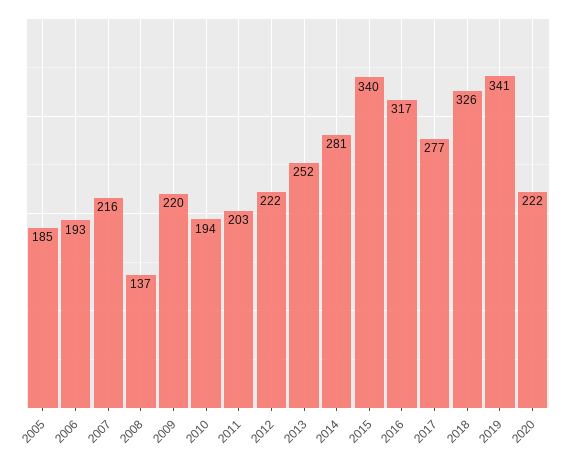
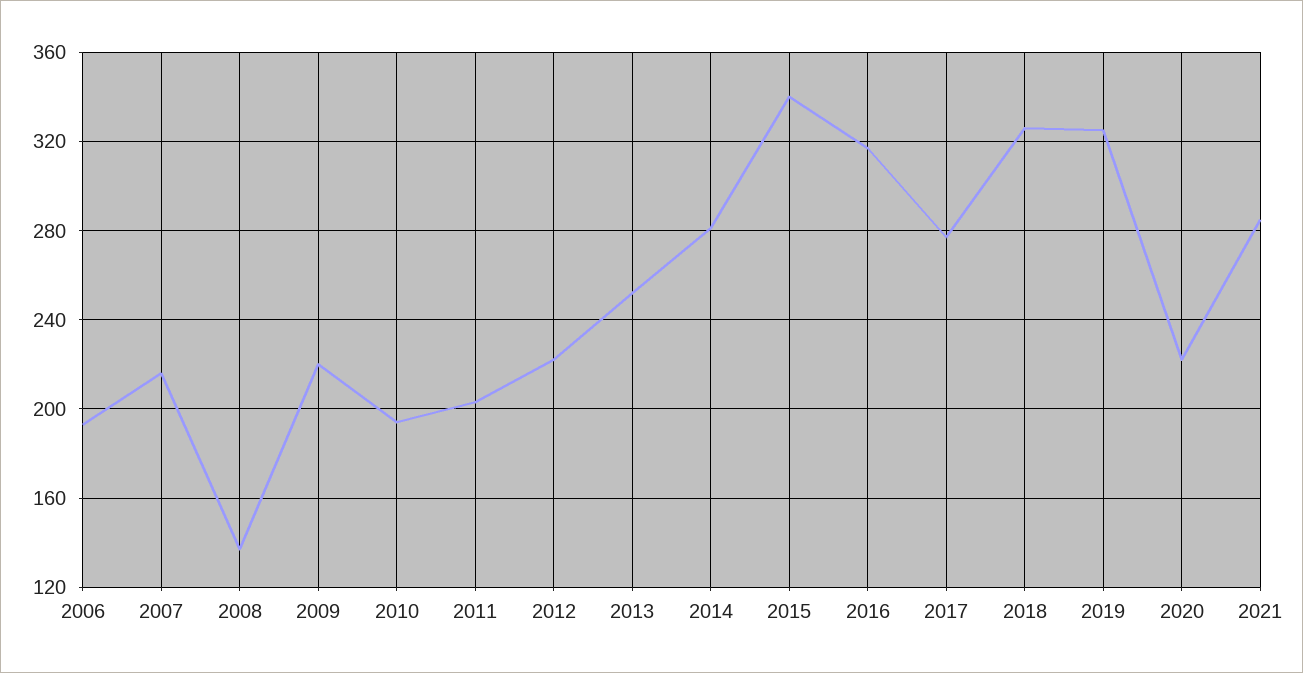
2005: 185 -> none
2019: 341 -> 325
2021: none -> 285

